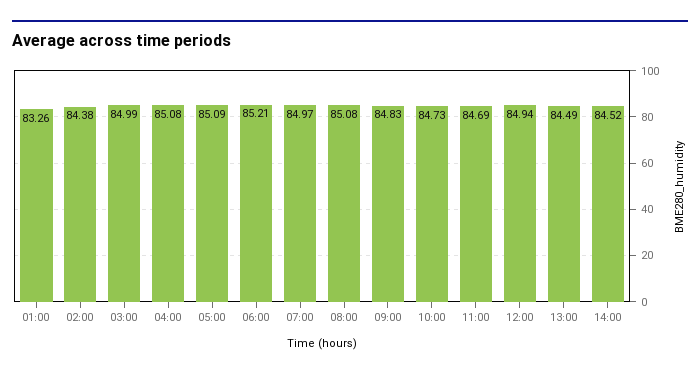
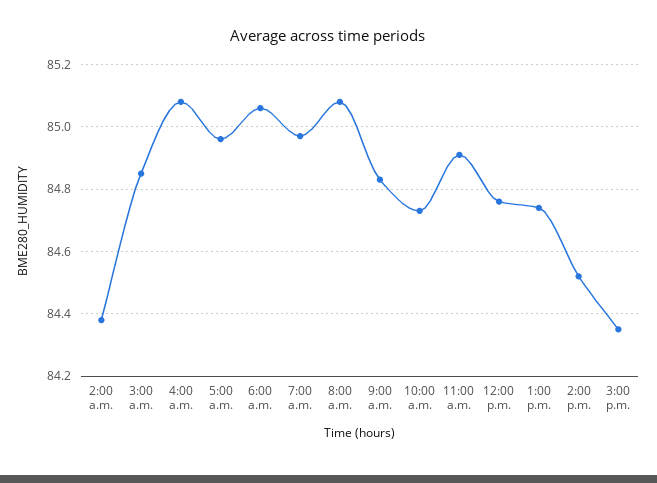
01:00: 83.26 -> none
03:00: 84.99 -> 84.85
05:00: 85.09 -> 84.95
06:00: 85.21 -> 85.05
11:00: 84.69 -> 84.9
12:00: 84.94 -> 84.75
13:00: 84.49 -> 84.75
3:00 p.m.: none -> 84.35

